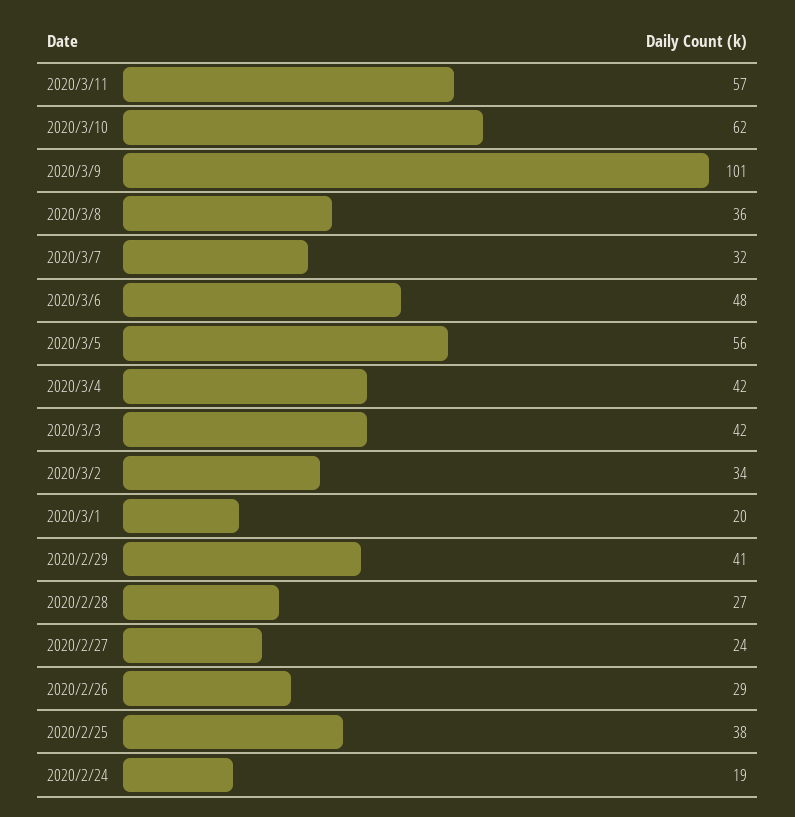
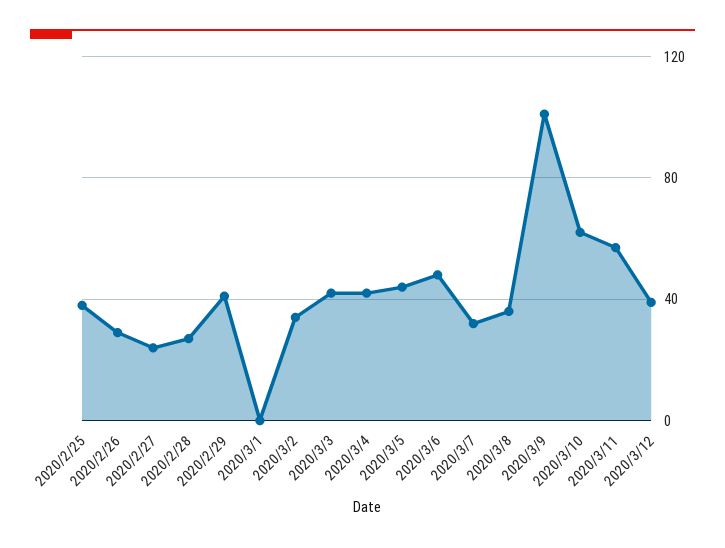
2020/3/5: 56 -> 45
2020/3/1: 20 -> 0
2020/2/24: 19 -> none
2020/3/12: none -> 40

